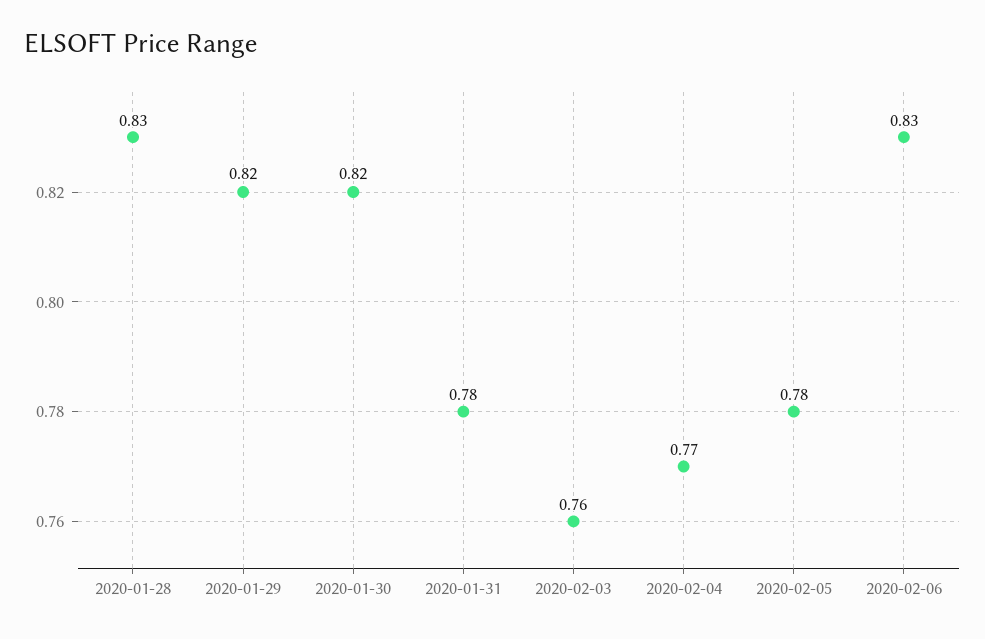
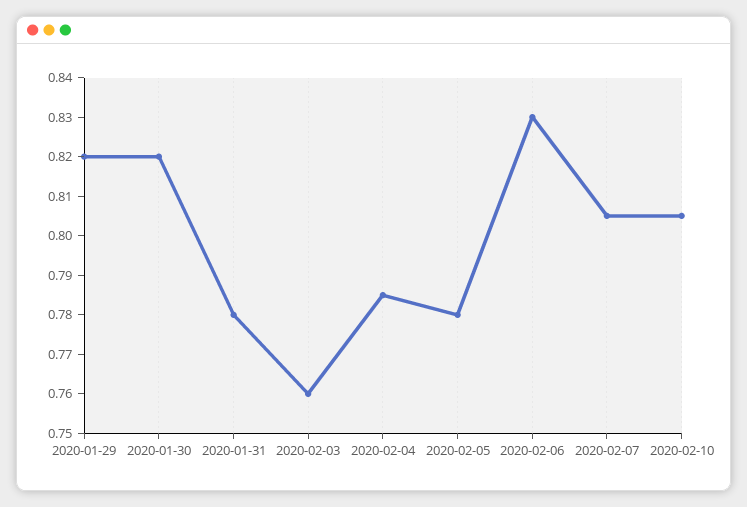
2020-01-28: 0.83 -> none
2020-02-04: 0.77 -> 0.785
2020-02-07: none -> 0.805
2020-02-10: none -> 0.805

